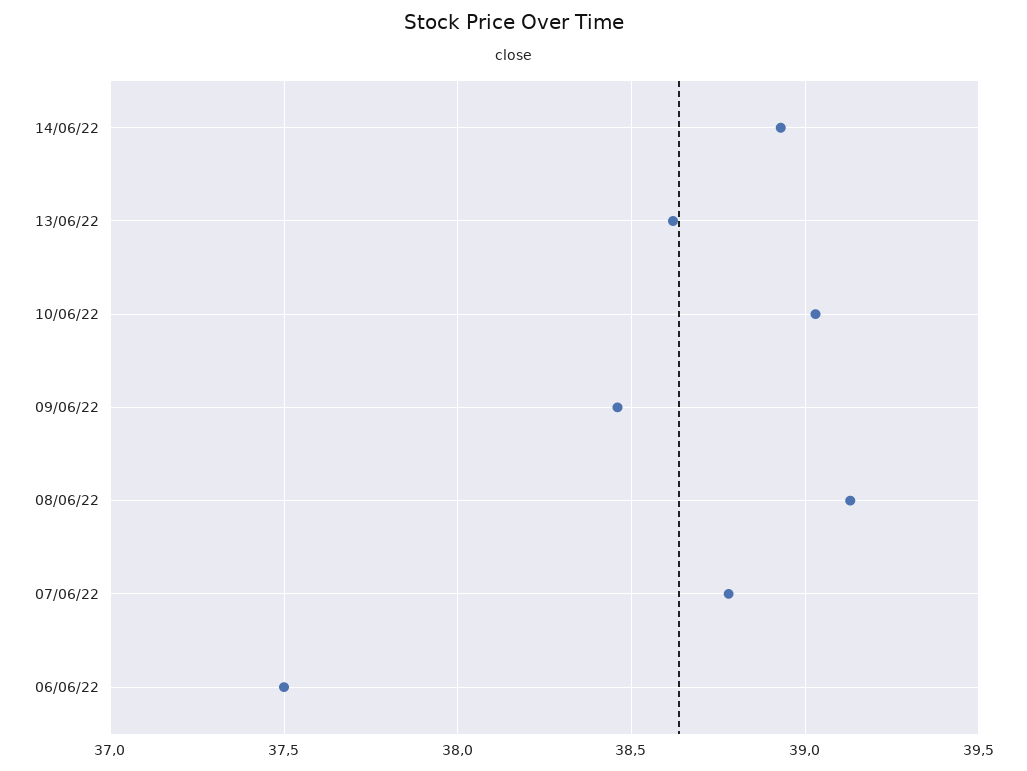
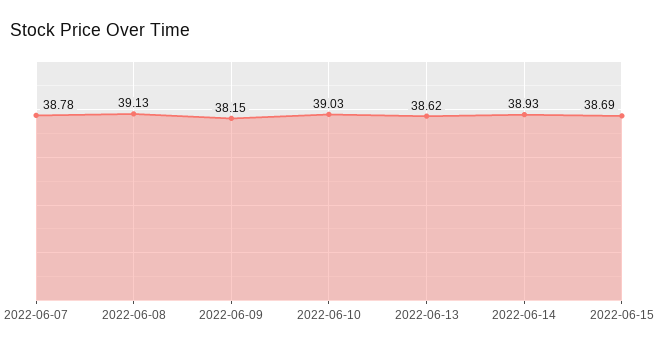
09/06/22: 38.45 -> 38.15
06/06/22: 37.5 -> none
2022-06-15: none -> 38.69

